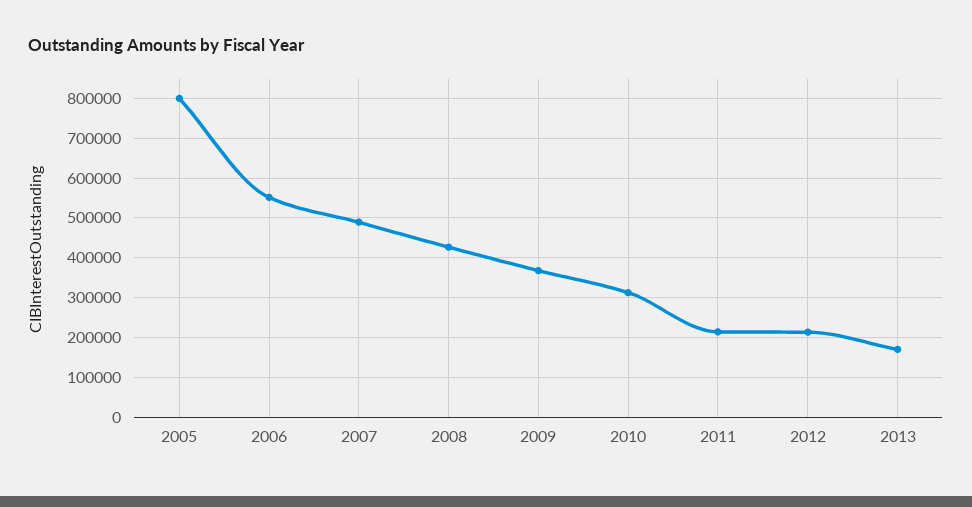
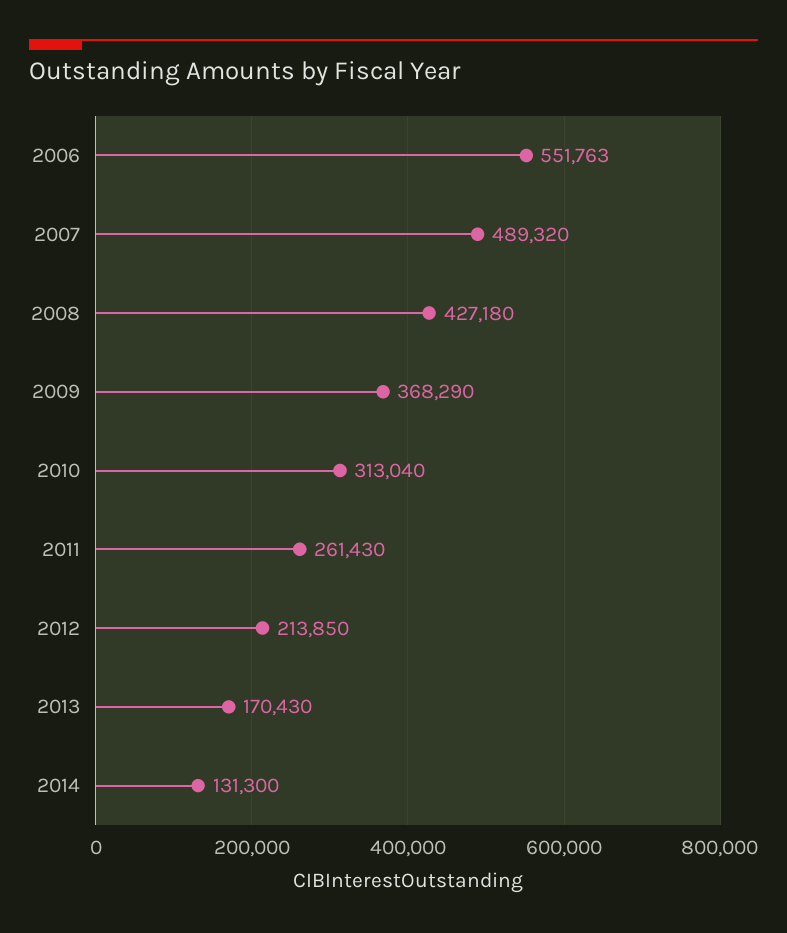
2005: 800000 -> none
2011: 220000 -> 261430
2014: none -> 131300

